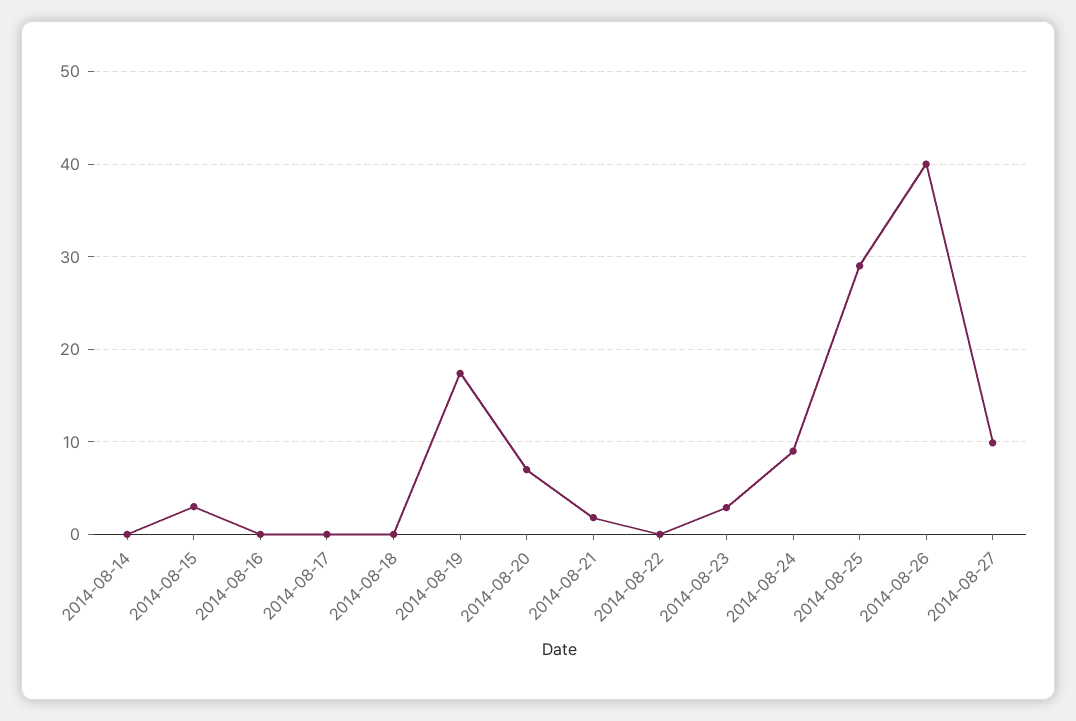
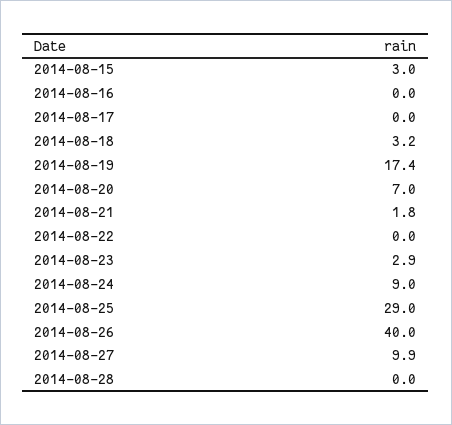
2014-08-14: 0 -> none
2014-08-18: 0 -> 3.2
2014-08-28: none -> 0

